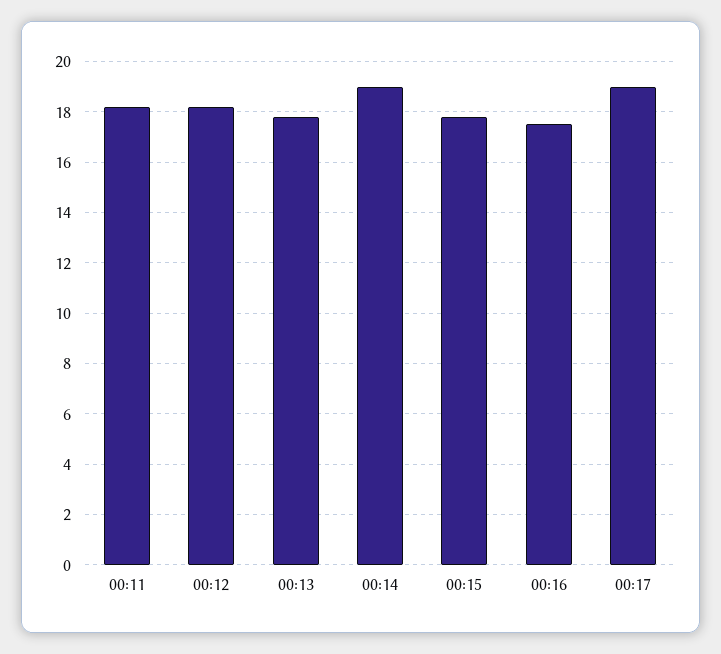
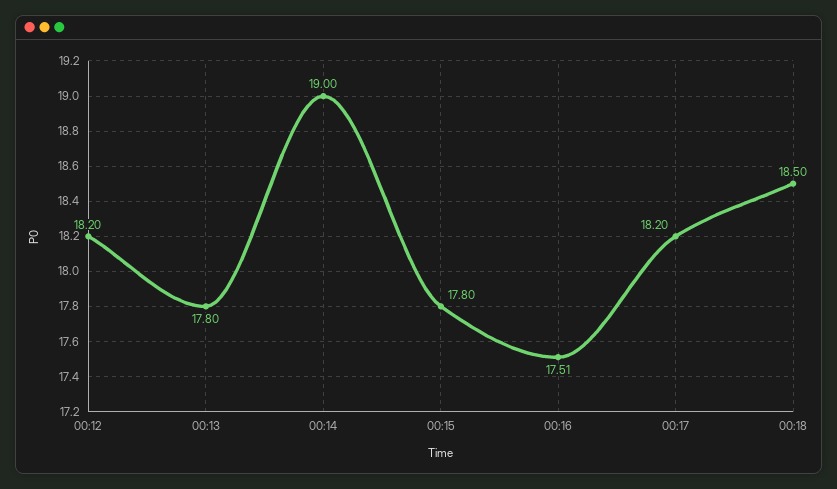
00:11: 18.25 -> none
00:17: 19 -> 18.2
00:18: none -> 18.5

